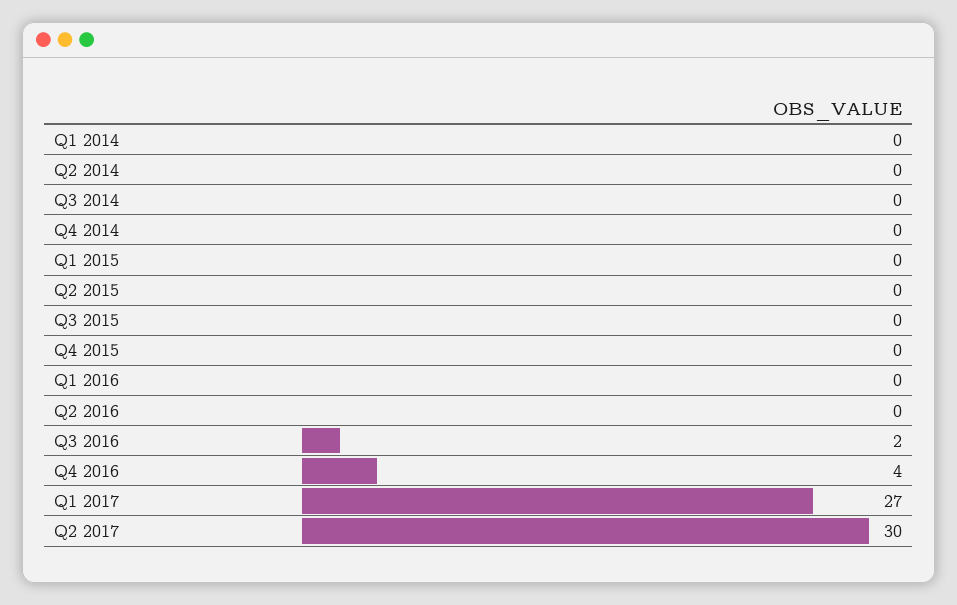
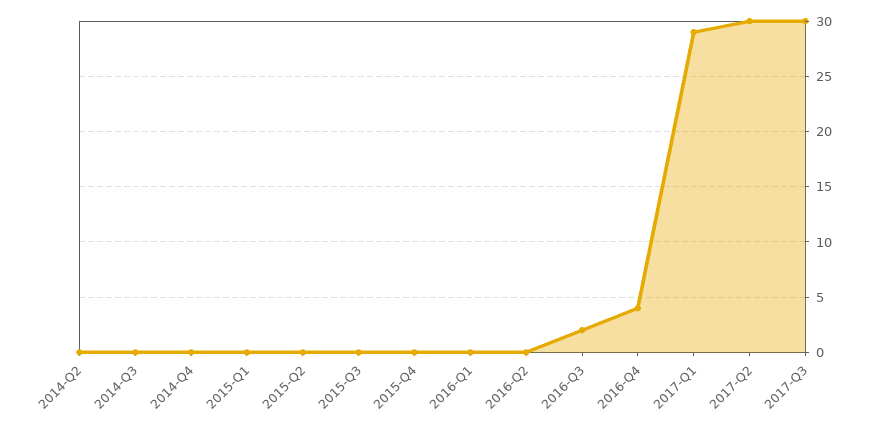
Q1 2014: 0 -> none
Q1 2017: 27 -> 29
2017-Q3: none -> 30

